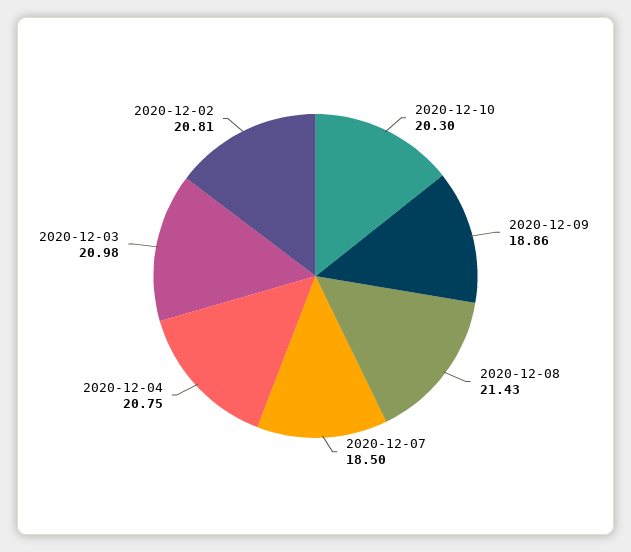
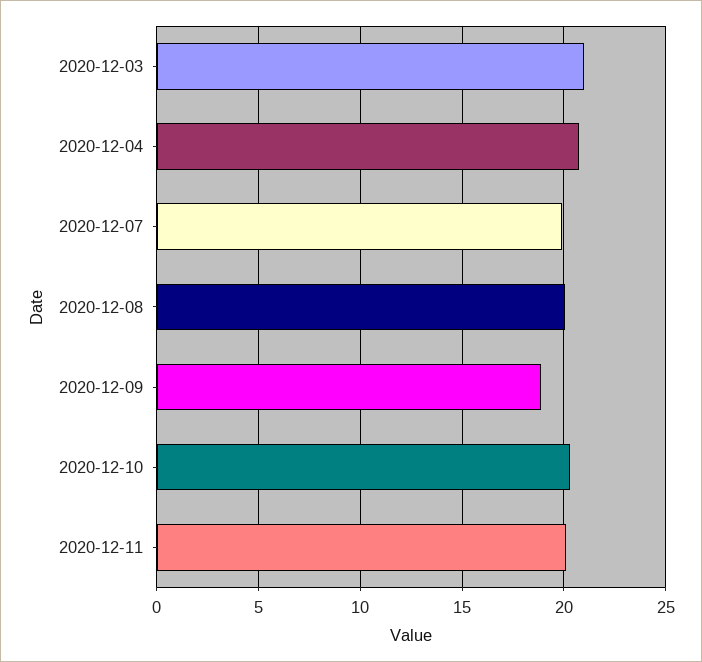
2020-12-08: 21.43 -> 20
2020-12-07: 18.5 -> 20
2020-12-02: 20.81 -> none
2020-12-11: none -> 20

